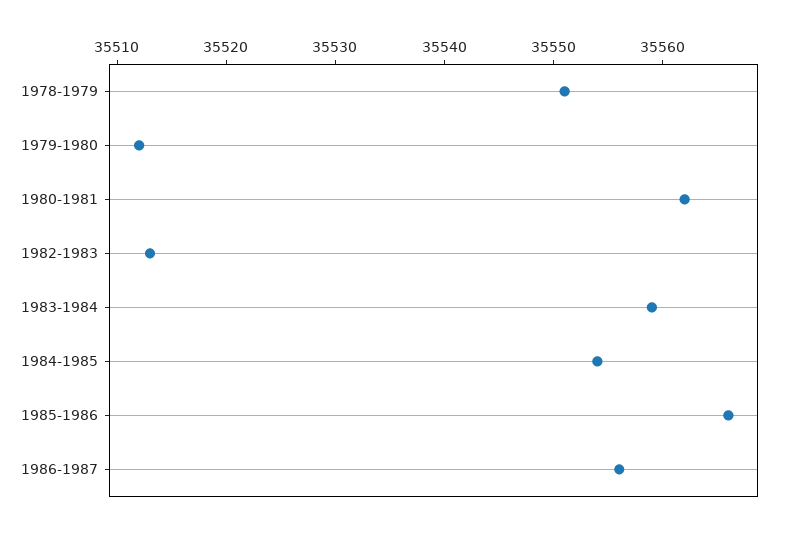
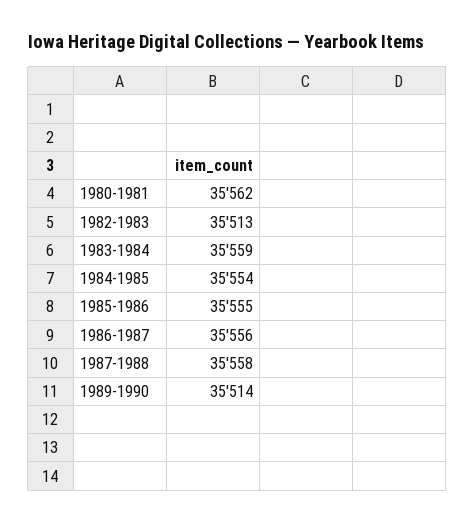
1978-1979: 35551 -> none
1979-1980: 35512 -> none
1985-1986: 35566 -> 35555
1987-1988: none -> 35558
1989-1990: none -> 35514

